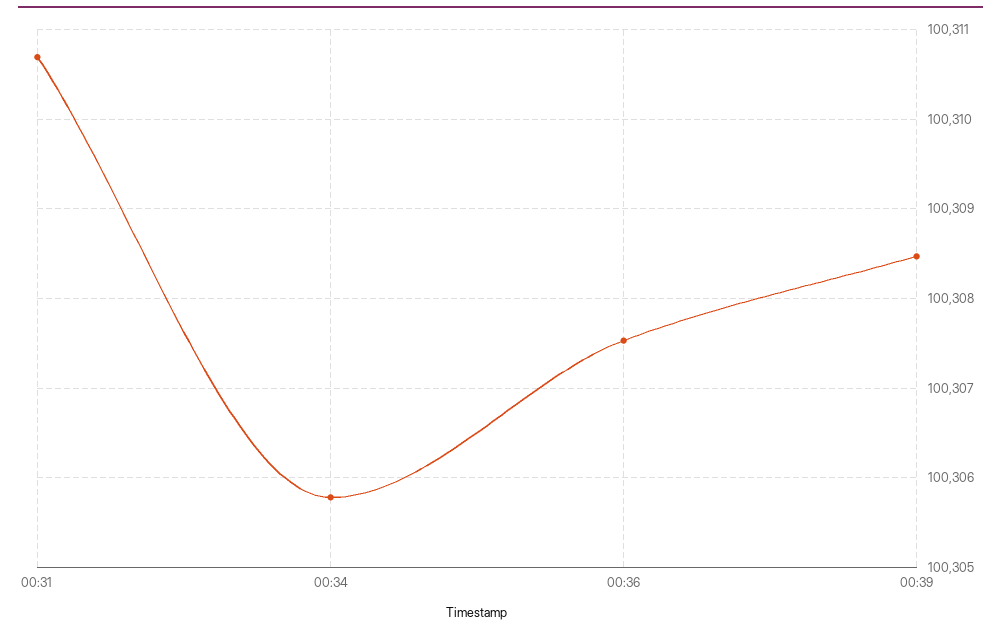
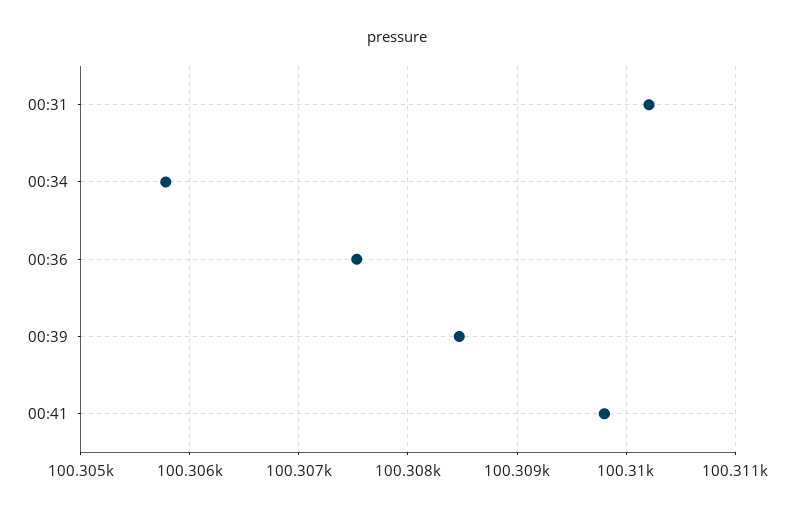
00:31: 100310.7 -> 100310.2
00:41: none -> 100309.8

